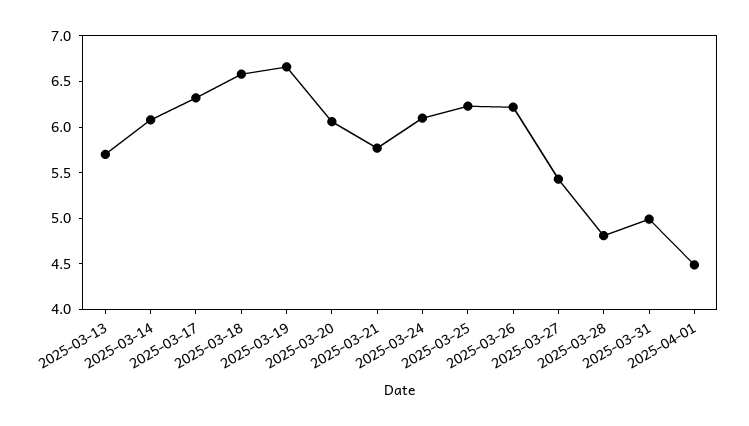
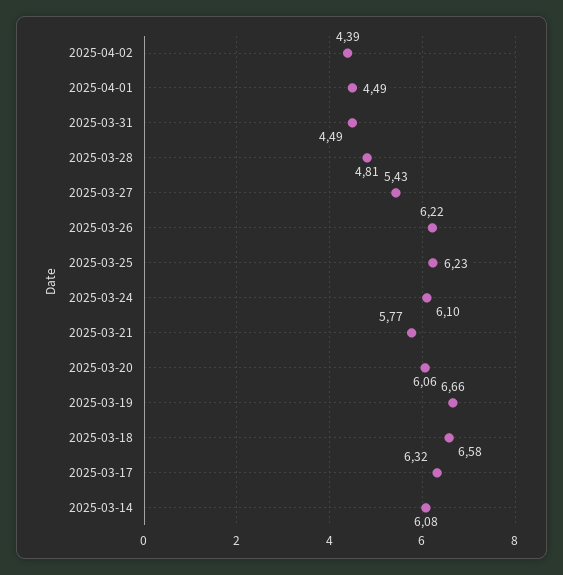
2025-03-13: 5.7 -> none
2025-03-31: 5 -> 4.49
2025-04-02: none -> 4.39

